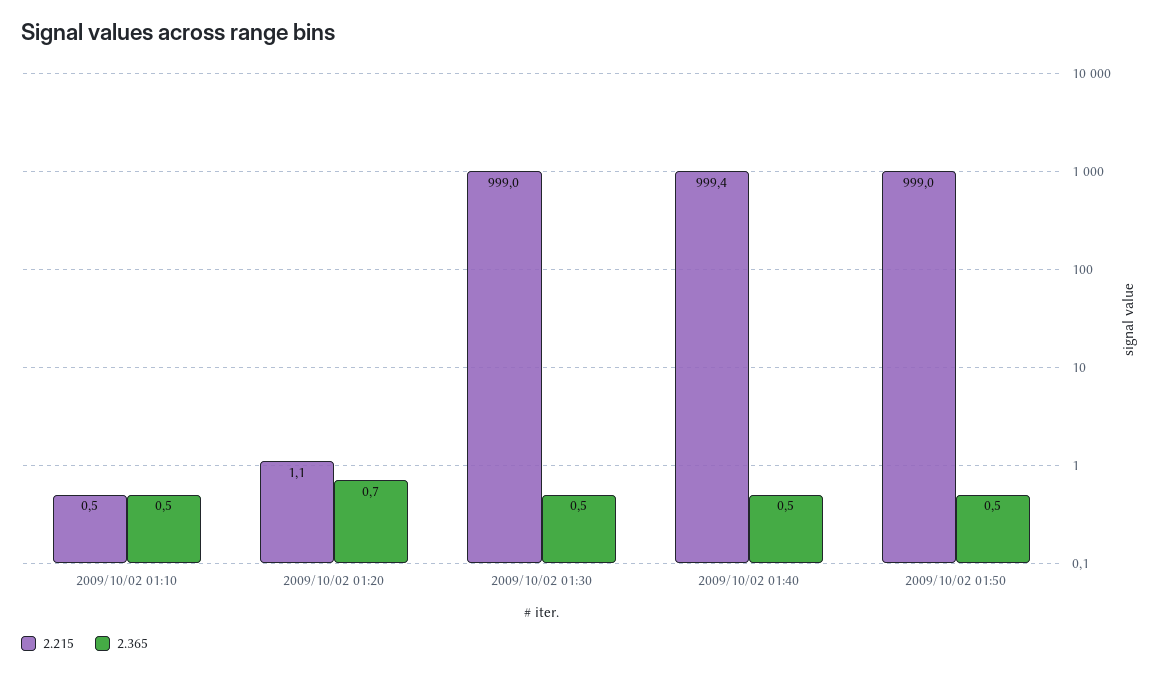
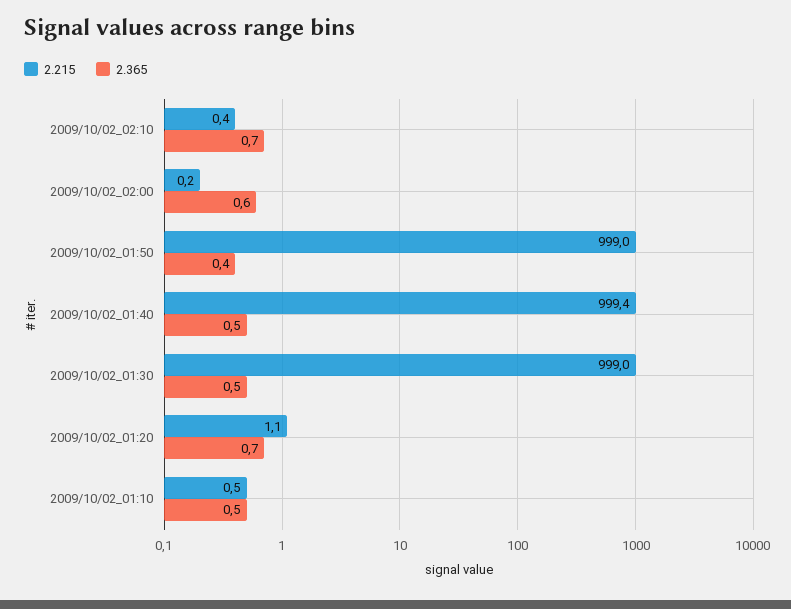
2.365, 2009/10/02 01:50: 0.5 -> 0.4
2.215, 2009/10/02_02:10: none -> 0.4
2.365, 2009/10/02_02:10: none -> 0.7
2.215, 2009/10/02_02:00: none -> 0.2
2.365, 2009/10/02_02:00: none -> 0.6

